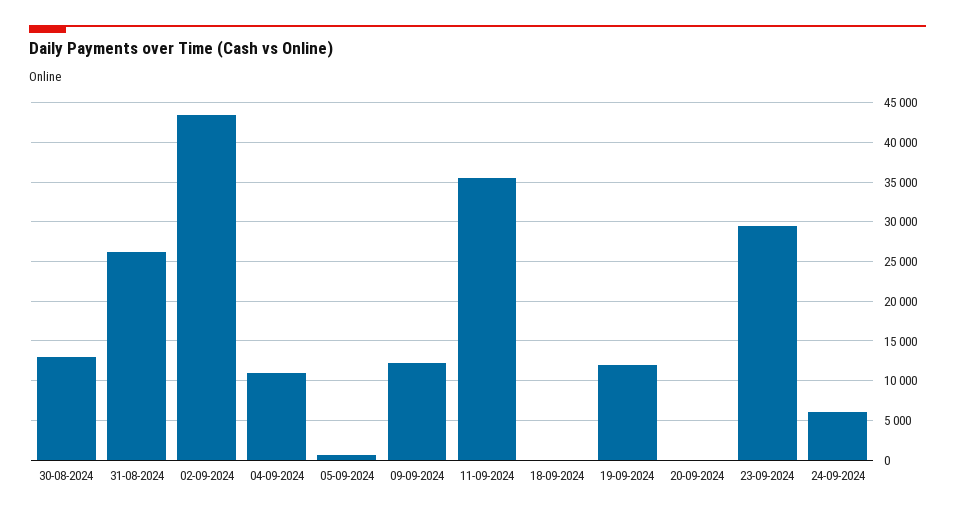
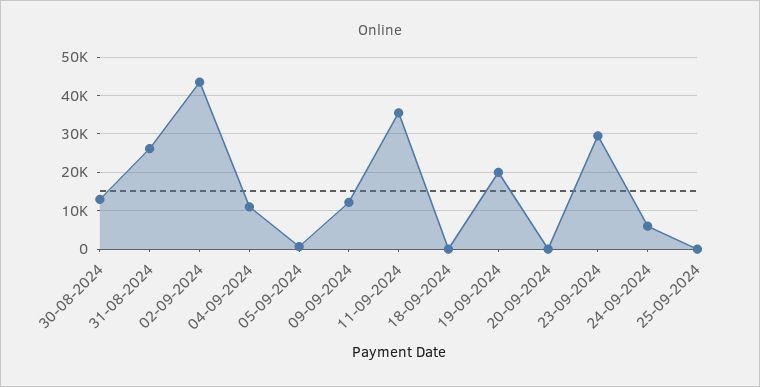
19-09-2024: 12000 -> 20000
25-09-2024: none -> 0

